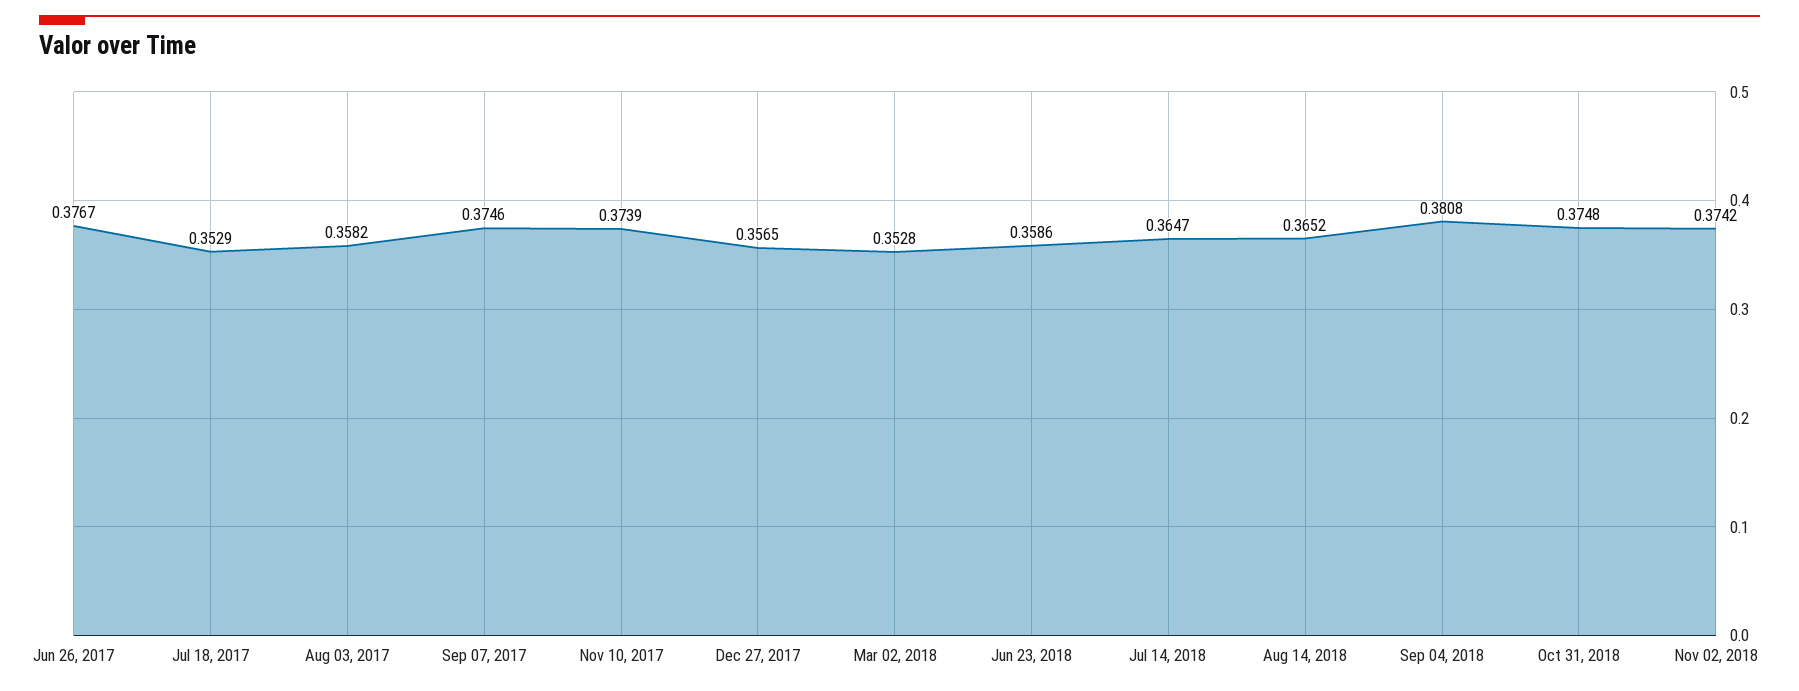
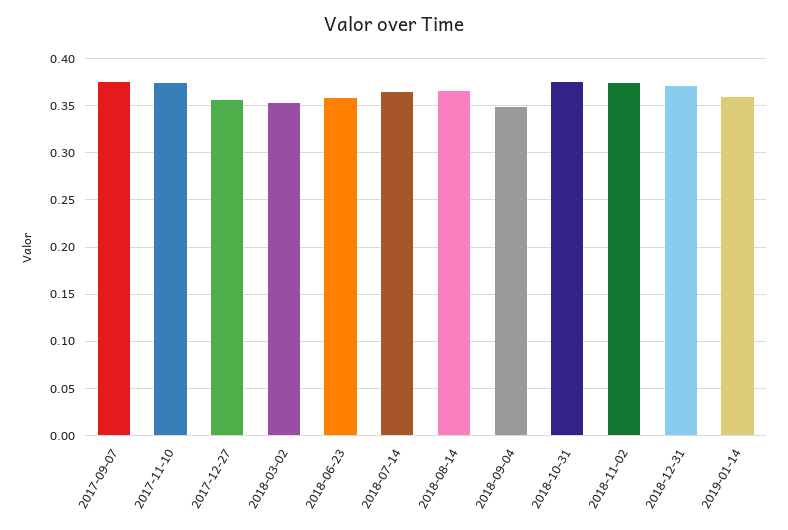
Jun 26, 2017: 0.3767 -> none
Jul 18, 2017: 0.3529 -> none
Aug 03, 2017: 0.3582 -> none
Sep 04, 2018: 0.3808 -> 0.35
2018-12-31: none -> 0.37
2019-01-14: none -> 0.36

